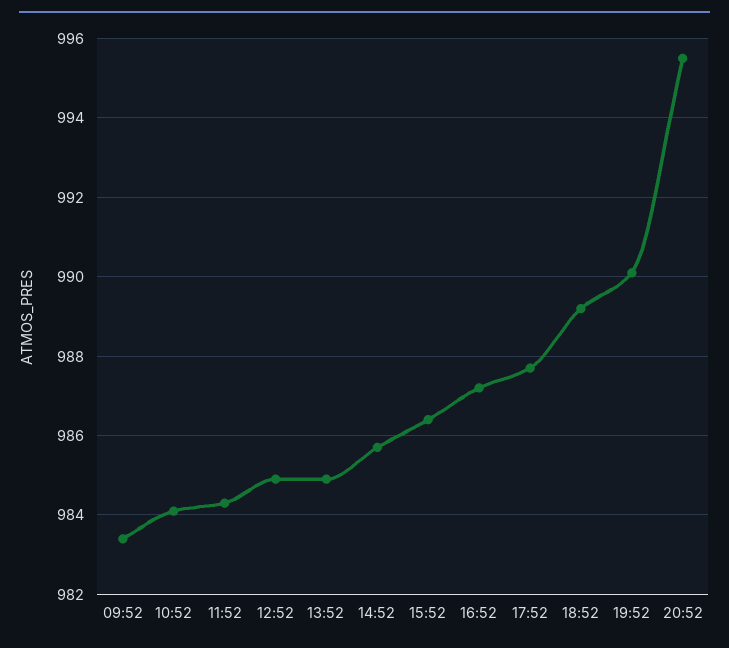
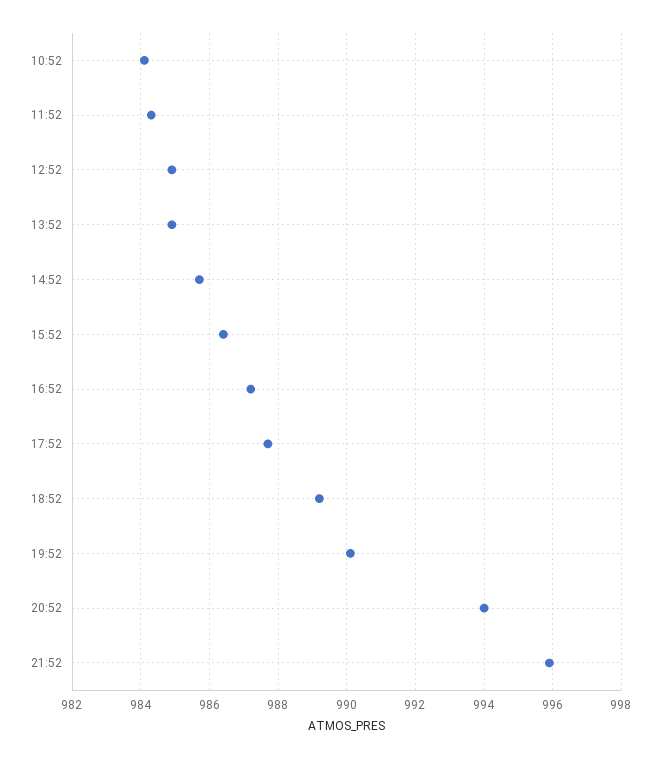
09:52: 983.5 -> none
20:52: 995.5 -> 994
21:52: none -> 996

